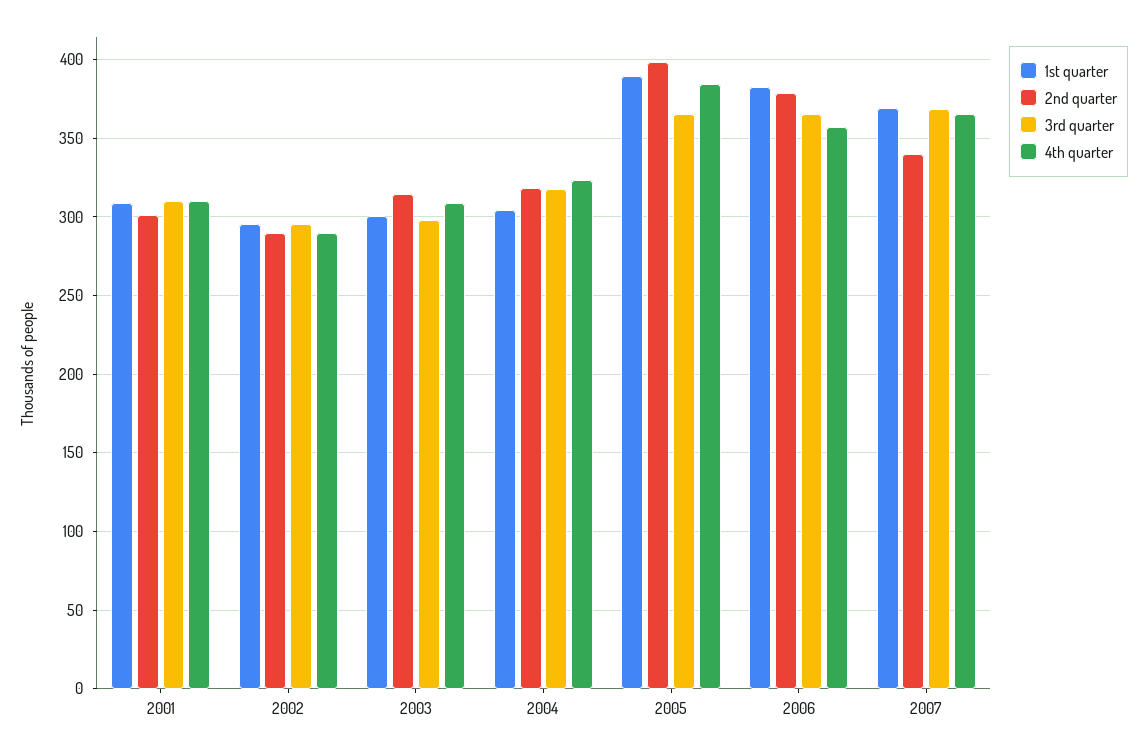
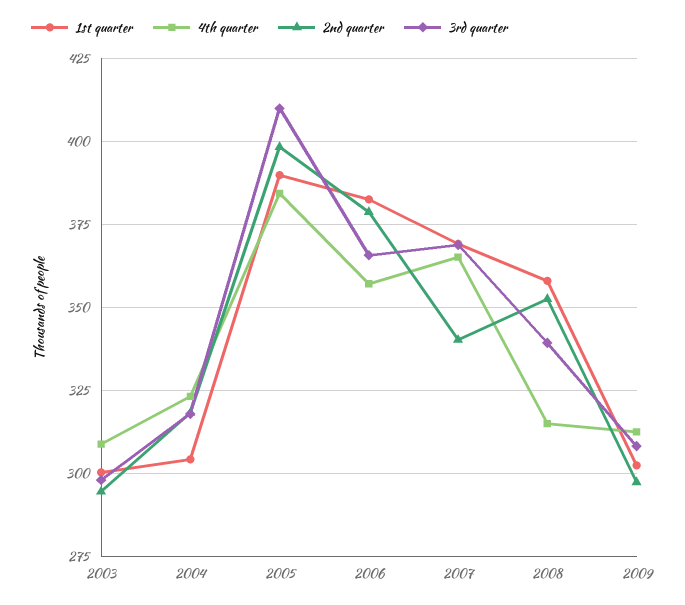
1st quarter, 2001: 310 -> none
2nd quarter, 2001: 300 -> none
3rd quarter, 2001: 310 -> none
4th quarter, 2001: 310 -> none
1st quarter, 2002: 295 -> none
2nd quarter, 2002: 290 -> none
3rd quarter, 2002: 295 -> none
4th quarter, 2002: 290 -> none
2nd quarter, 2003: 315 -> 295
3rd quarter, 2005: 365 -> 410
1st quarter, 2008: none -> 357.5
4th quarter, 2008: none -> 315
2nd quarter, 2008: none -> 352.5
3rd quarter, 2008: none -> 340
1st quarter, 2009: none -> 302.5
4th quarter, 2009: none -> 312.5
2nd quarter, 2009: none -> 297.5
3rd quarter, 2009: none -> 307.5

